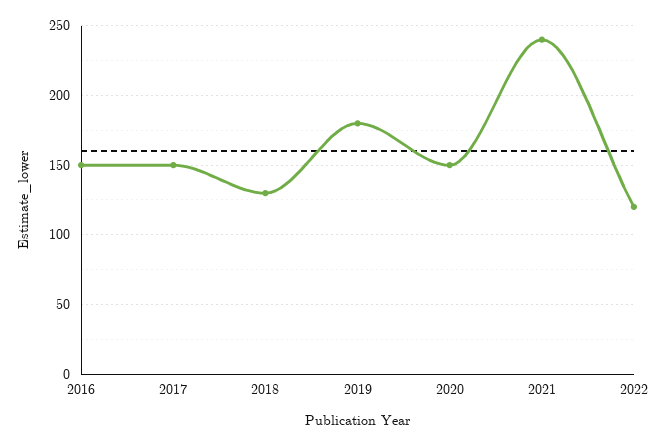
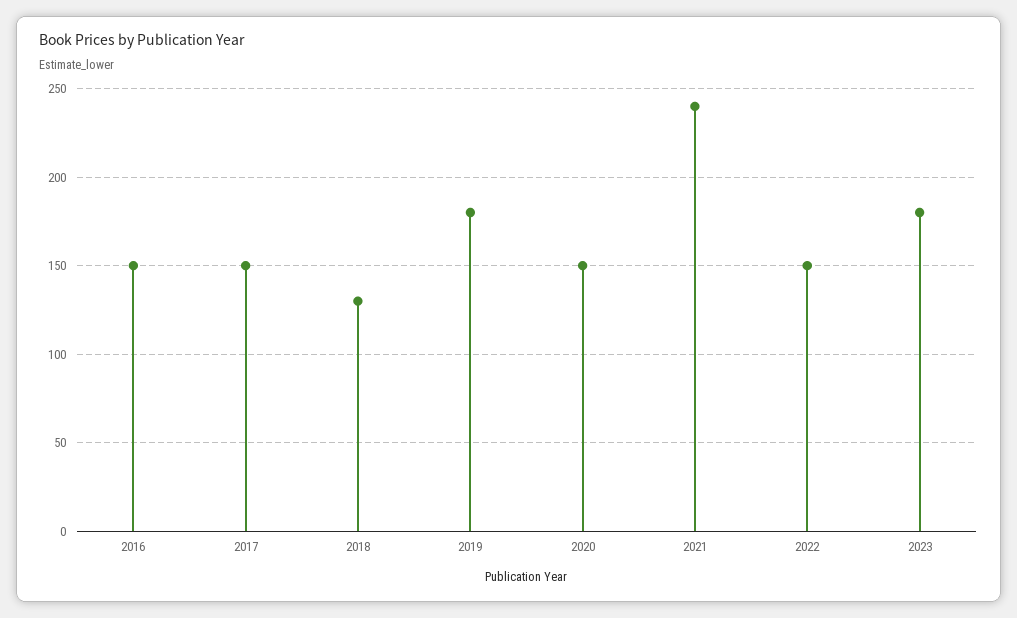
2022: 120 -> 150
2023: none -> 180

